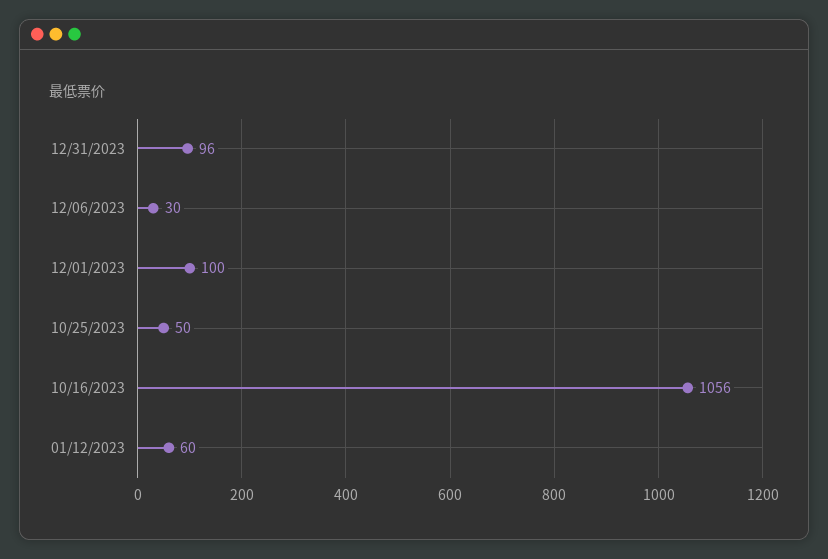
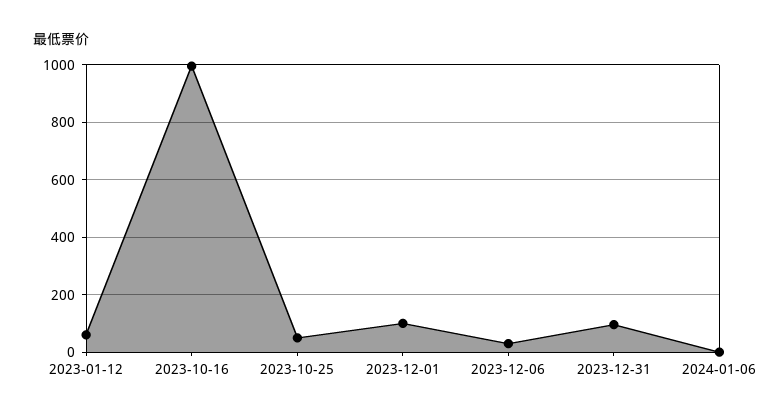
10/16/2023: 1056 -> 1000
2024-01-06: none -> 0

